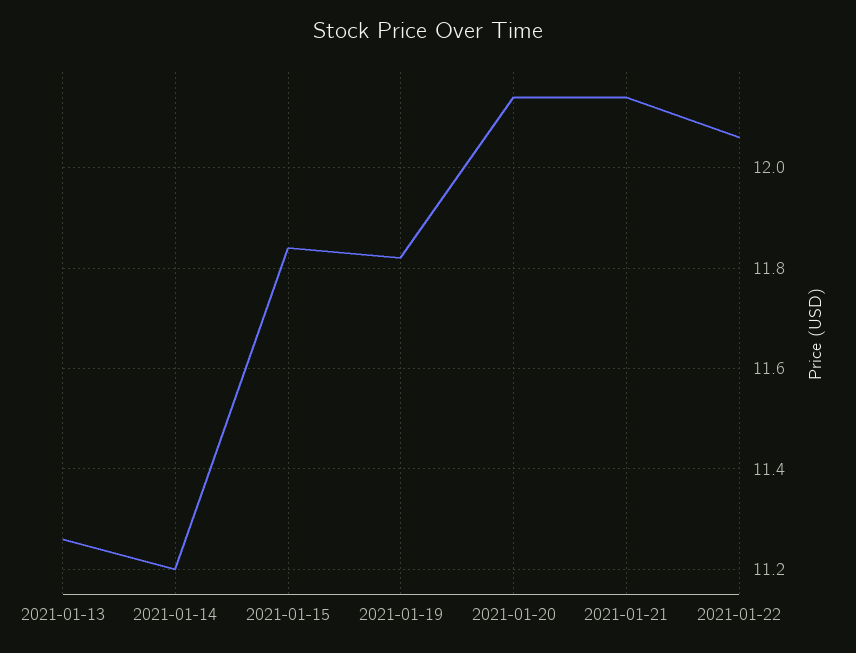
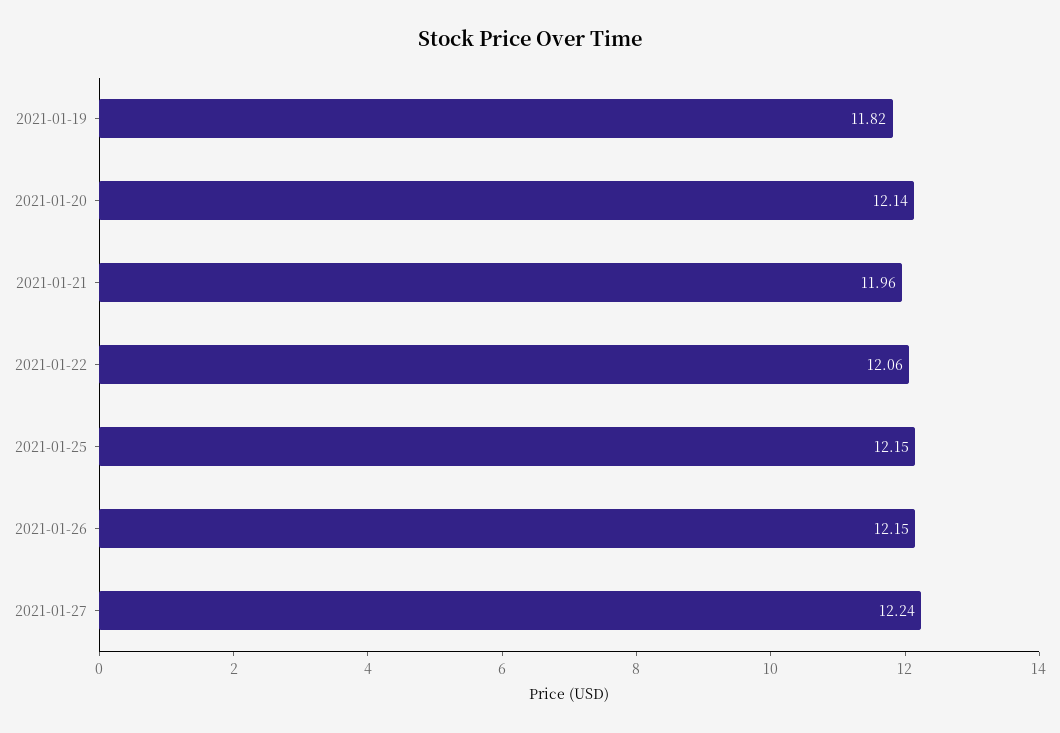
2021-01-13: 11.25 -> none
2021-01-14: 11.2 -> none
2021-01-15: 11.85 -> none
2021-01-21: 12.15 -> 11.96
2021-01-25: none -> 12.15
2021-01-26: none -> 12.15
2021-01-27: none -> 12.24

